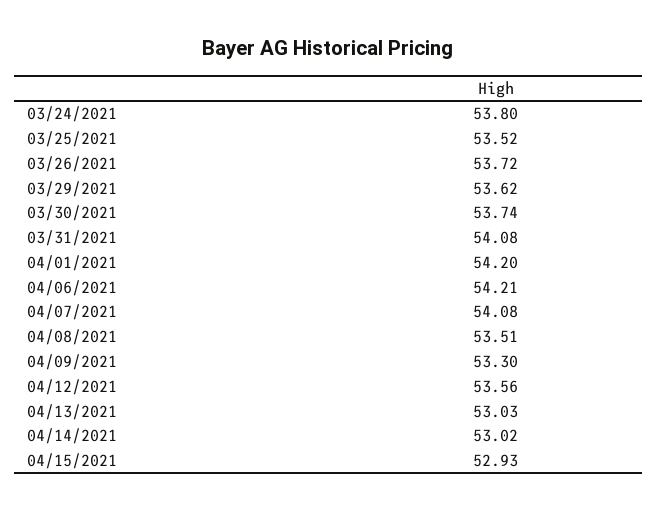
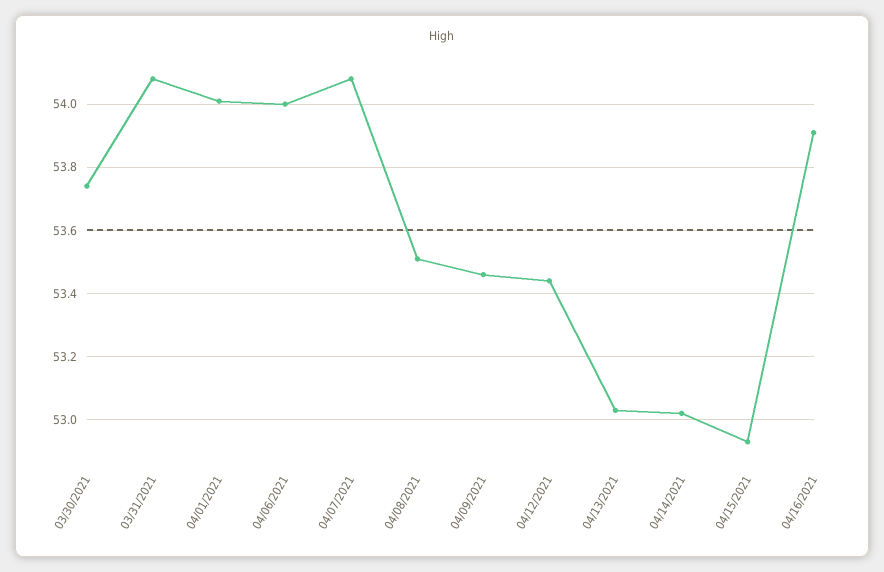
03/24/2021: 53.8 -> none
03/25/2021: 53.52 -> none
03/26/2021: 53.72 -> none
03/29/2021: 53.62 -> none
04/01/2021: 54.2 -> 54
04/06/2021: 54.21 -> 54
04/09/2021: 53.3 -> 53.45
04/12/2021: 53.56 -> 53.45
04/16/2021: none -> 53.9

